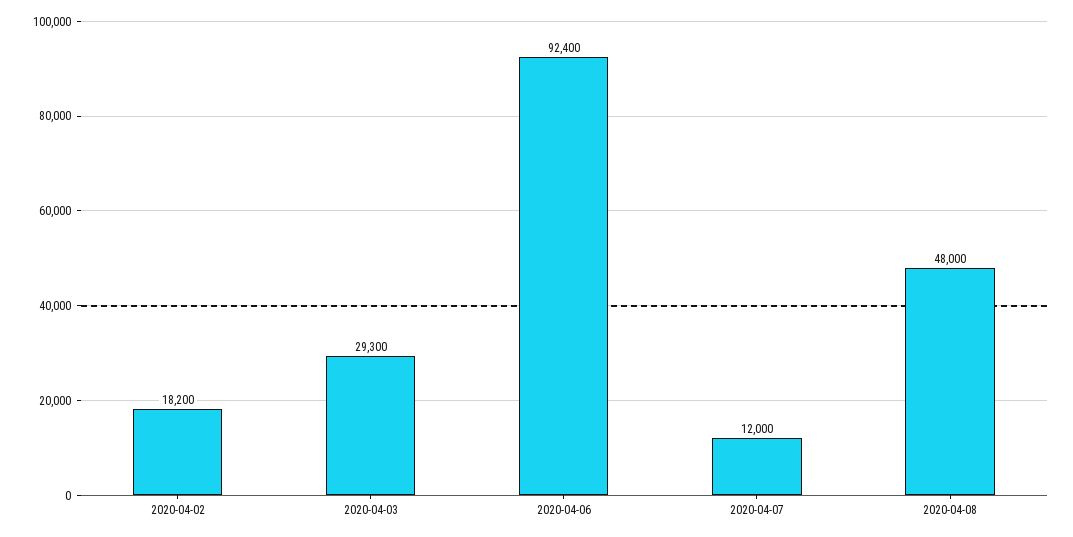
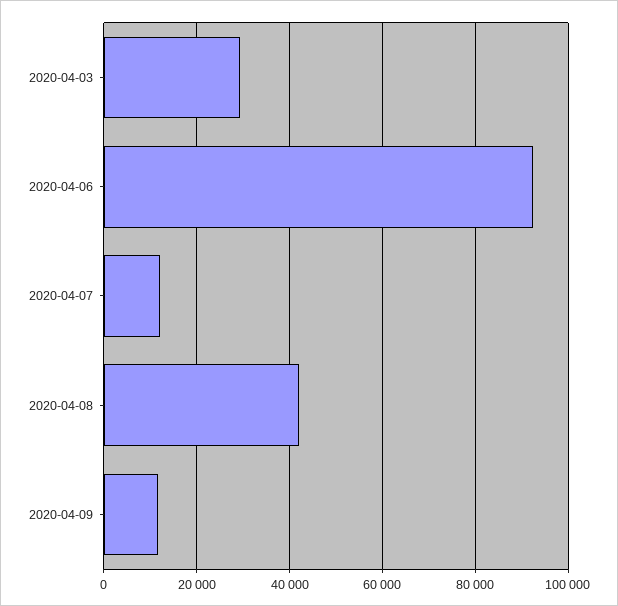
2020-04-02: 18200 -> none
2020-04-08: 48000 -> 42000
2020-04-09: none -> 12000

